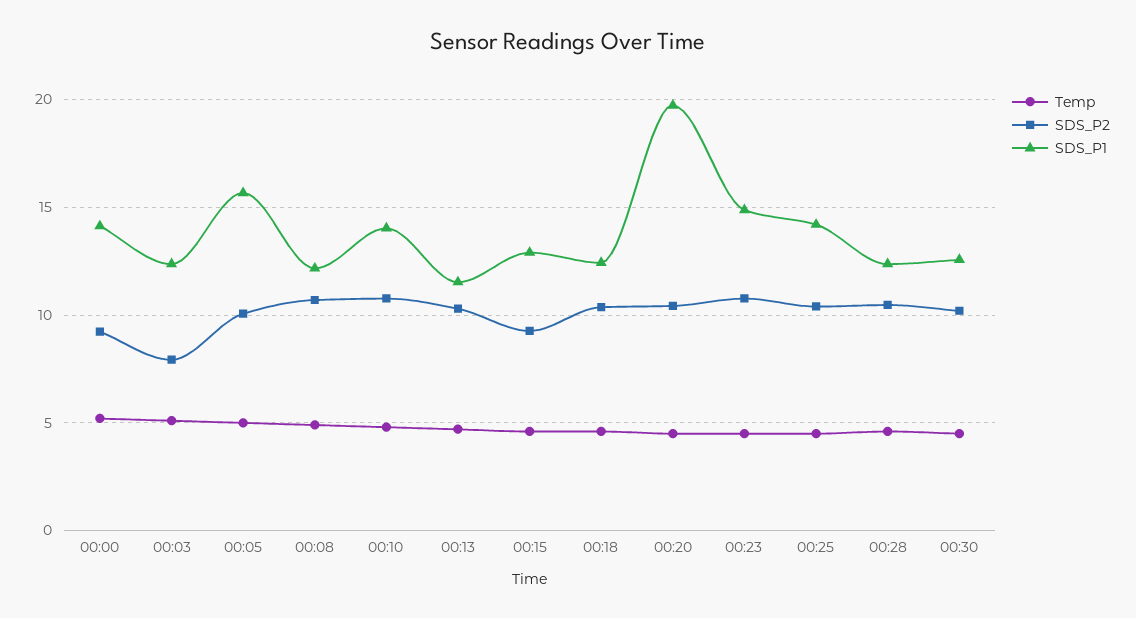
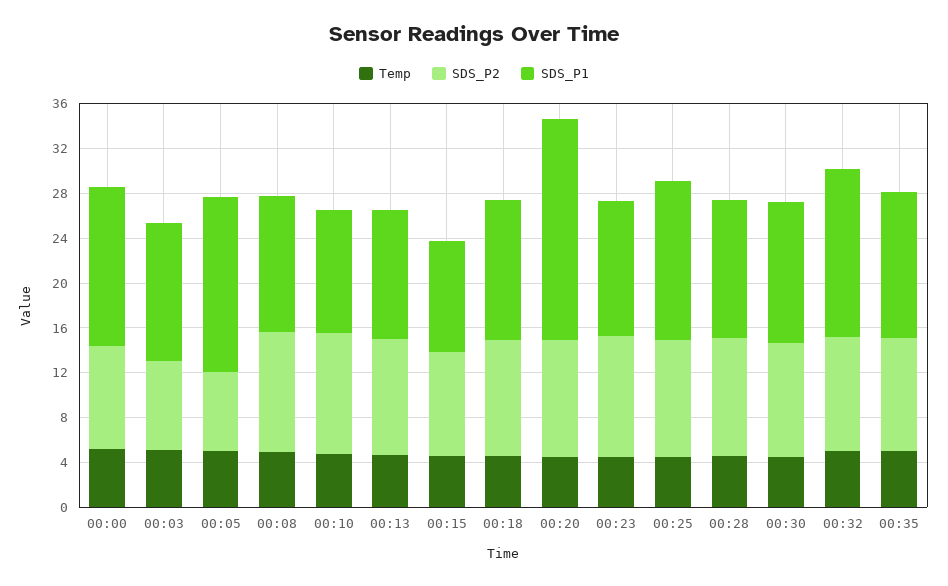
SDS_P2, 00:05: 10 -> 7
SDS_P1, 00:10: 14 -> 11
SDS_P1, 00:15: 13 -> 10
SDS_P1, 00:23: 15 -> 12
Temp, 00:32: none -> 5
SDS_P2, 00:32: none -> 10
SDS_P1, 00:32: none -> 15
Temp, 00:35: none -> 5
SDS_P2, 00:35: none -> 10
SDS_P1, 00:35: none -> 13

